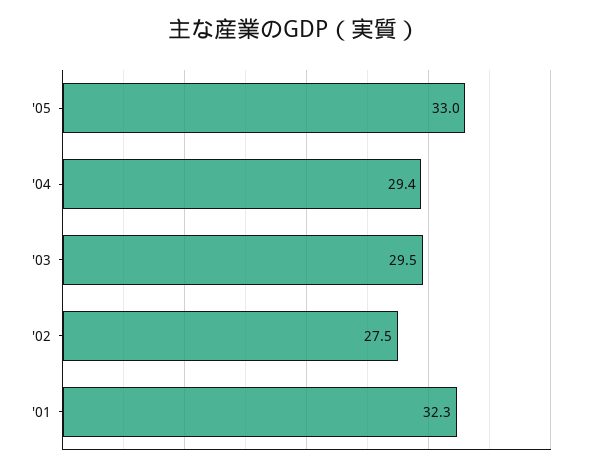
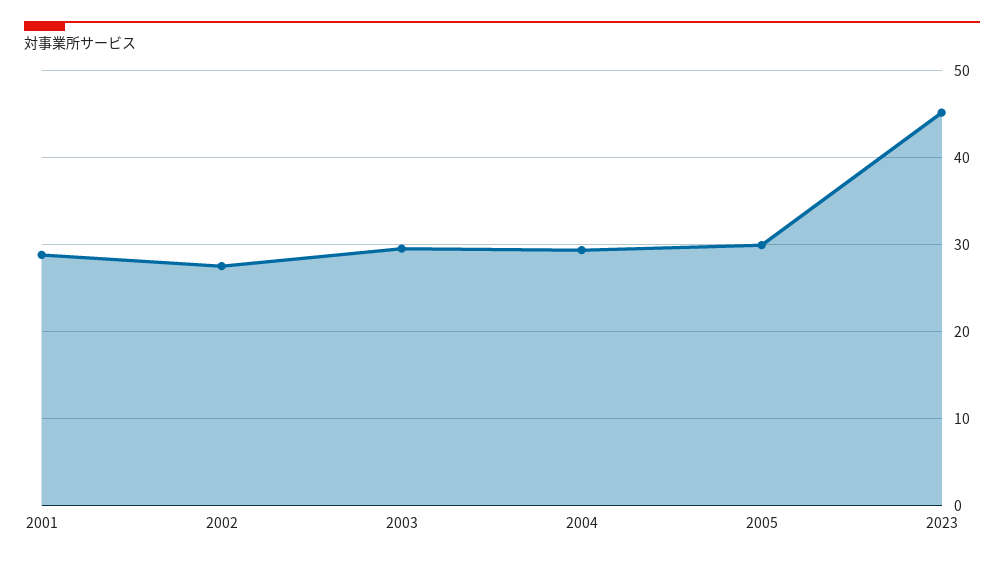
'05: 33 -> 30
'01: 32.3 -> 29
2023: none -> 45

